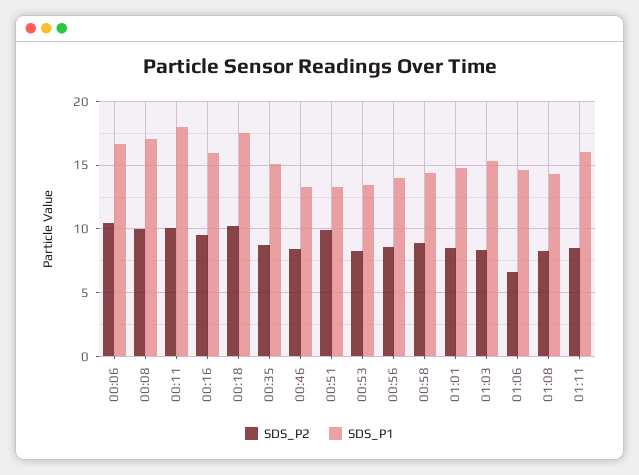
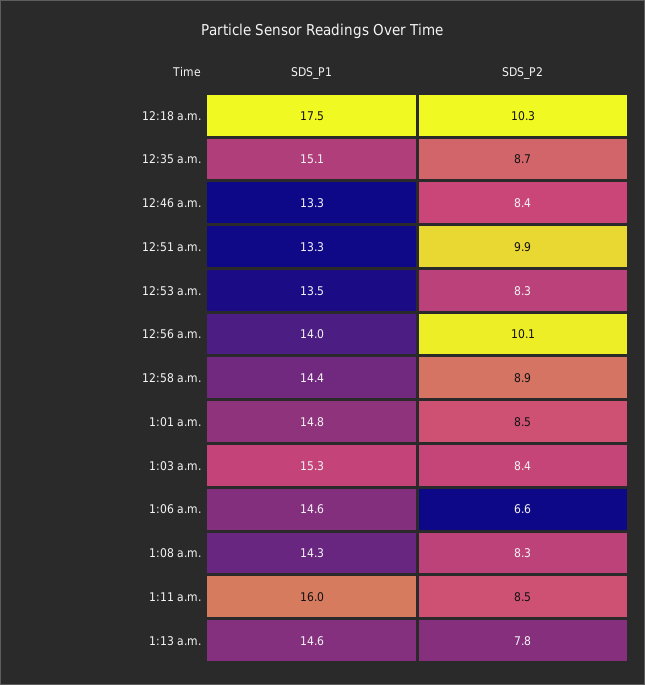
SDS_P2, 00:06: 10.5 -> none
SDS_P1, 00:06: 16.5 -> none
SDS_P2, 00:08: 10 -> none
SDS_P1, 00:08: 17 -> none
SDS_P2, 00:11: 10 -> none
SDS_P1, 00:11: 18 -> none
SDS_P2, 00:16: 9.5 -> none
SDS_P1, 00:16: 16 -> none
SDS_P2, 00:56: 8.5 -> 10.1
SDS_P1, 1:13 a.m.: none -> 14.6
SDS_P2, 1:13 a.m.: none -> 7.8

